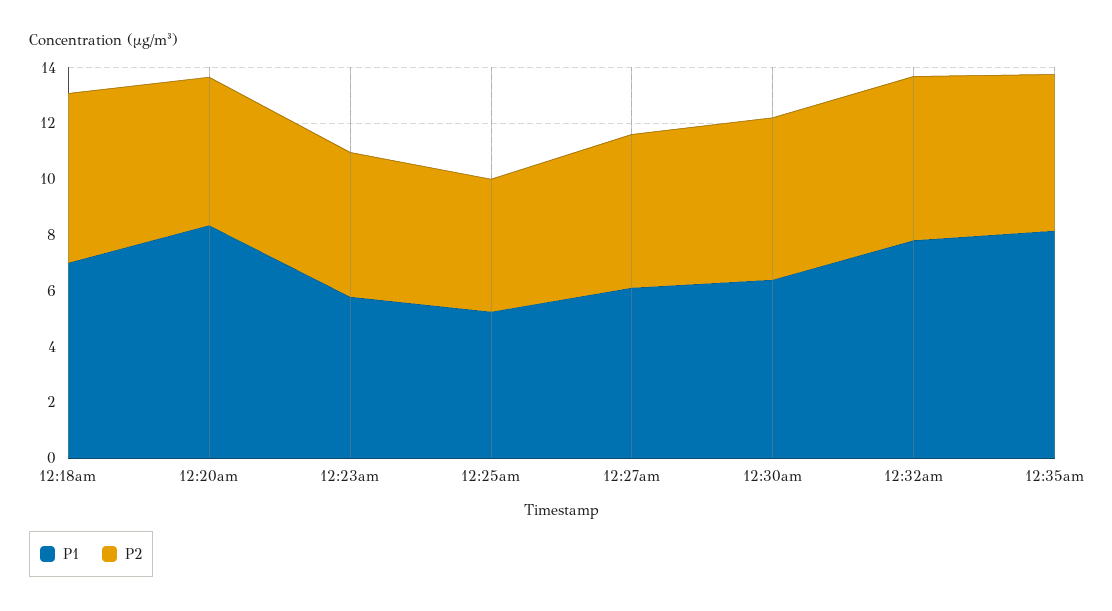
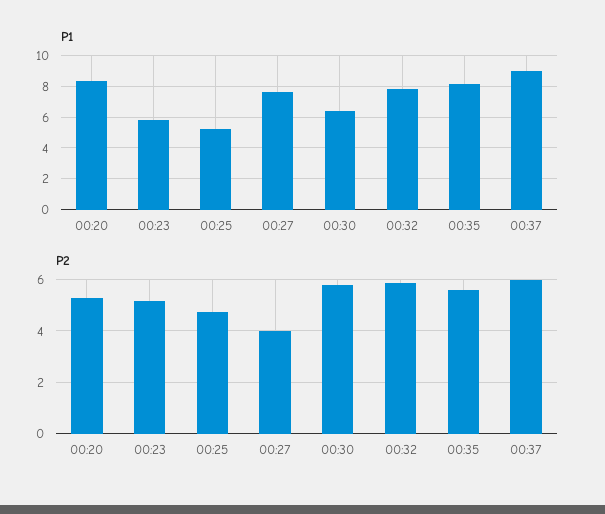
P1, 12:18am: 7 -> none
P2, 12:18am: 6 -> none
P1, 12:27am: 6 -> 7.5
P2, 12:27am: 5.5 -> 4
P1, 00:37: none -> 9
P2, 00:37: none -> 6

